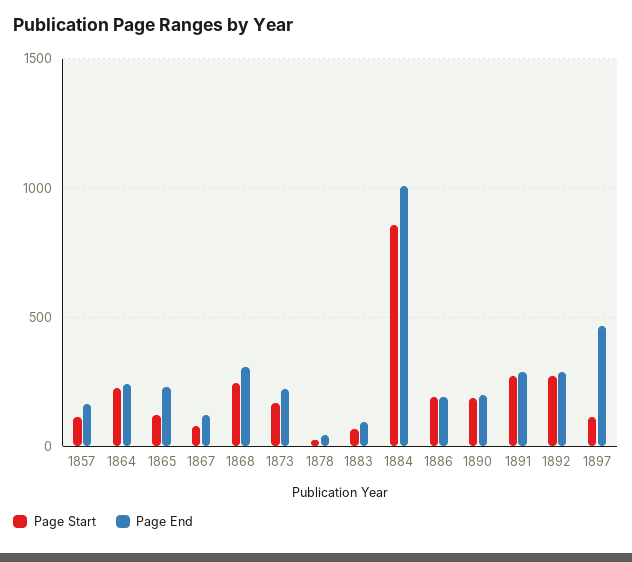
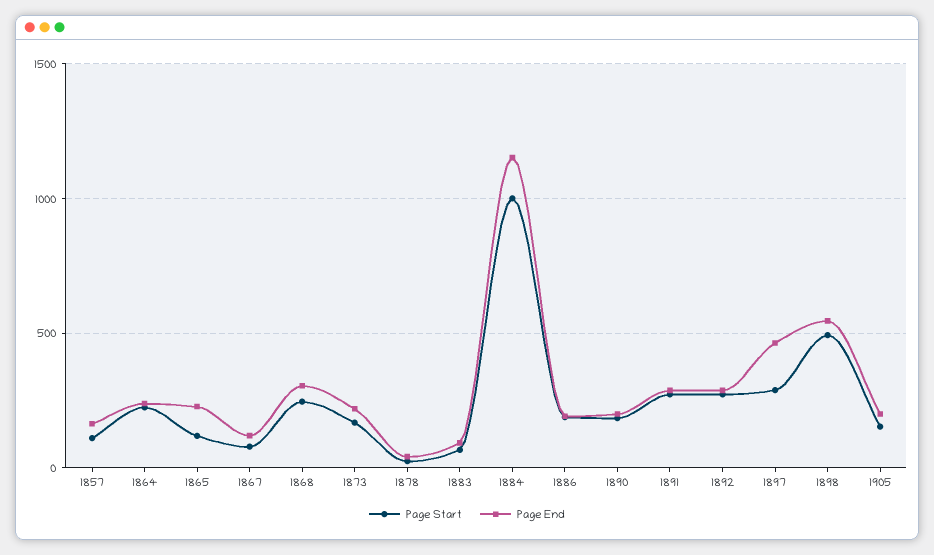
Page Start, 1884: 850 -> 1000
Page End, 1884: 1000 -> 1150
Page Start, 1897: 100 -> 300
Page Start, 1898: none -> 500
Page End, 1898: none -> 550
Page Start, 1905: none -> 150
Page End, 1905: none -> 200

